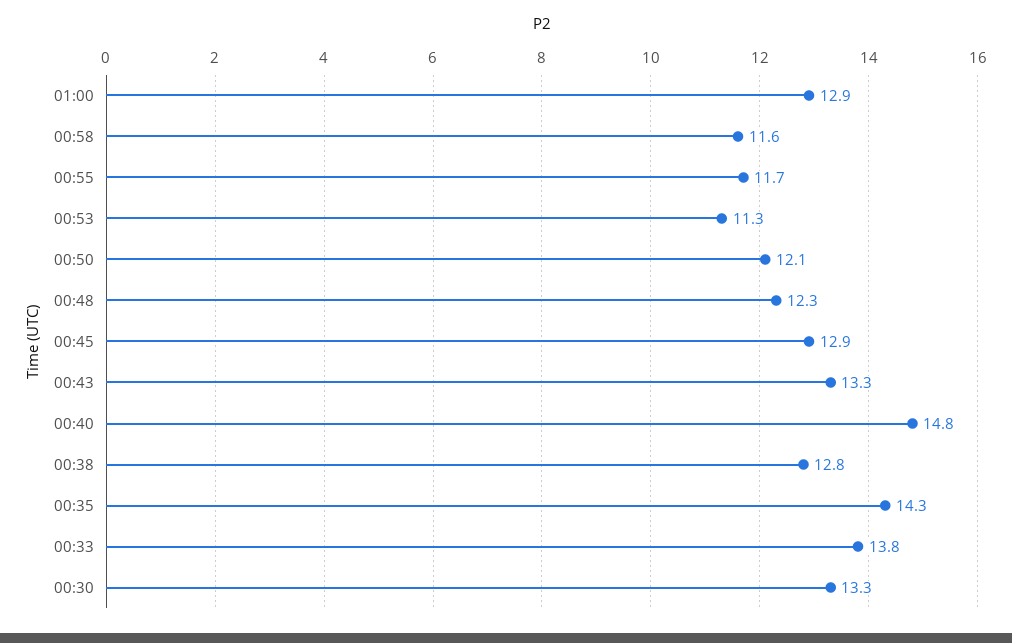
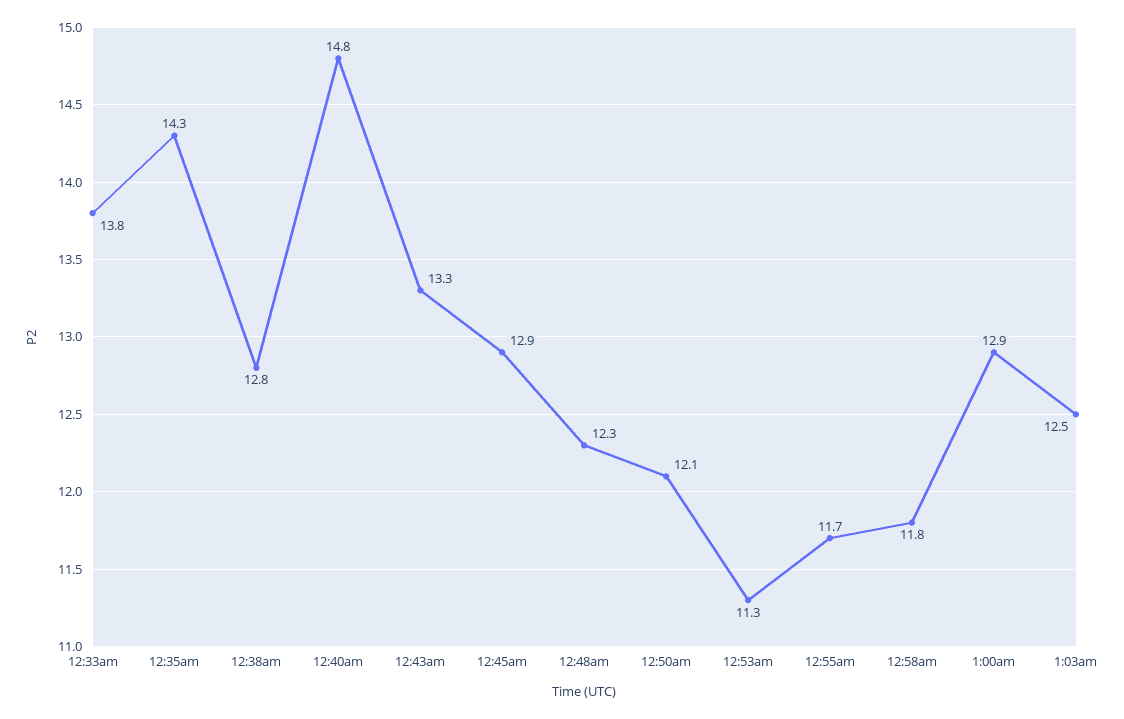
00:58: 11.6 -> 11.8
00:30: 13.3 -> none
1:03am: none -> 12.5

